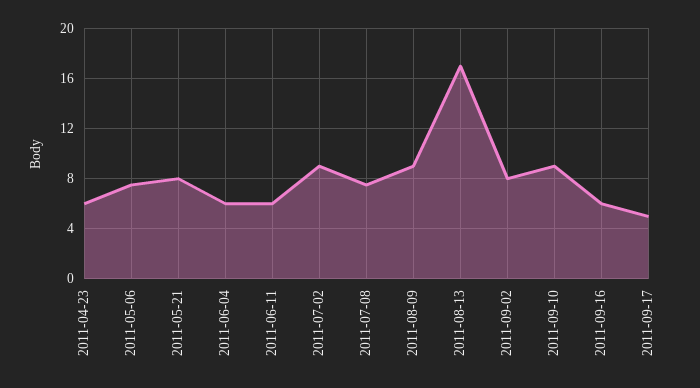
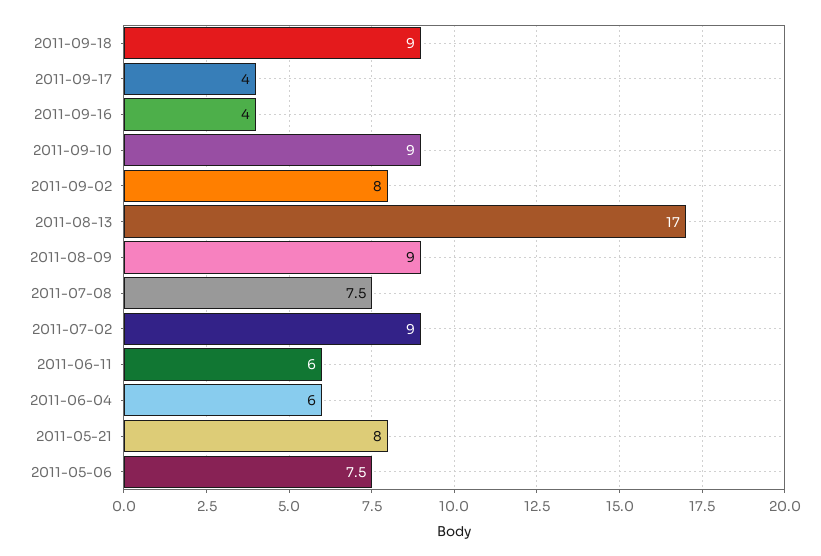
2011-04-23: 6 -> none
2011-09-16: 6 -> 4
2011-09-17: 5 -> 4
2011-09-18: none -> 9

